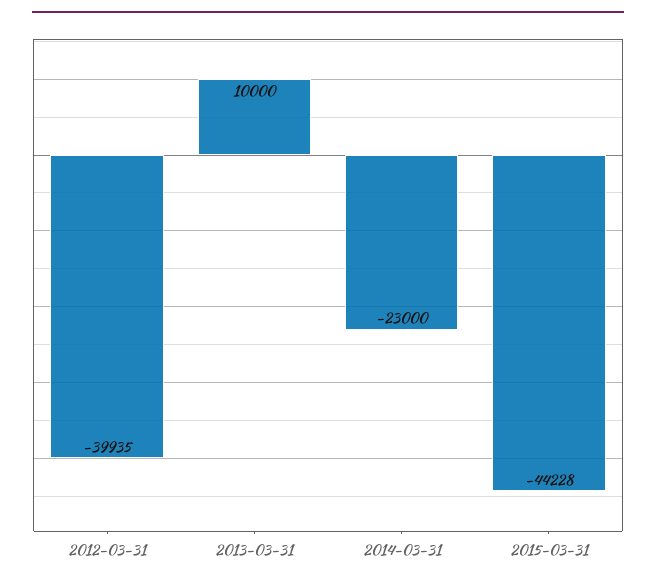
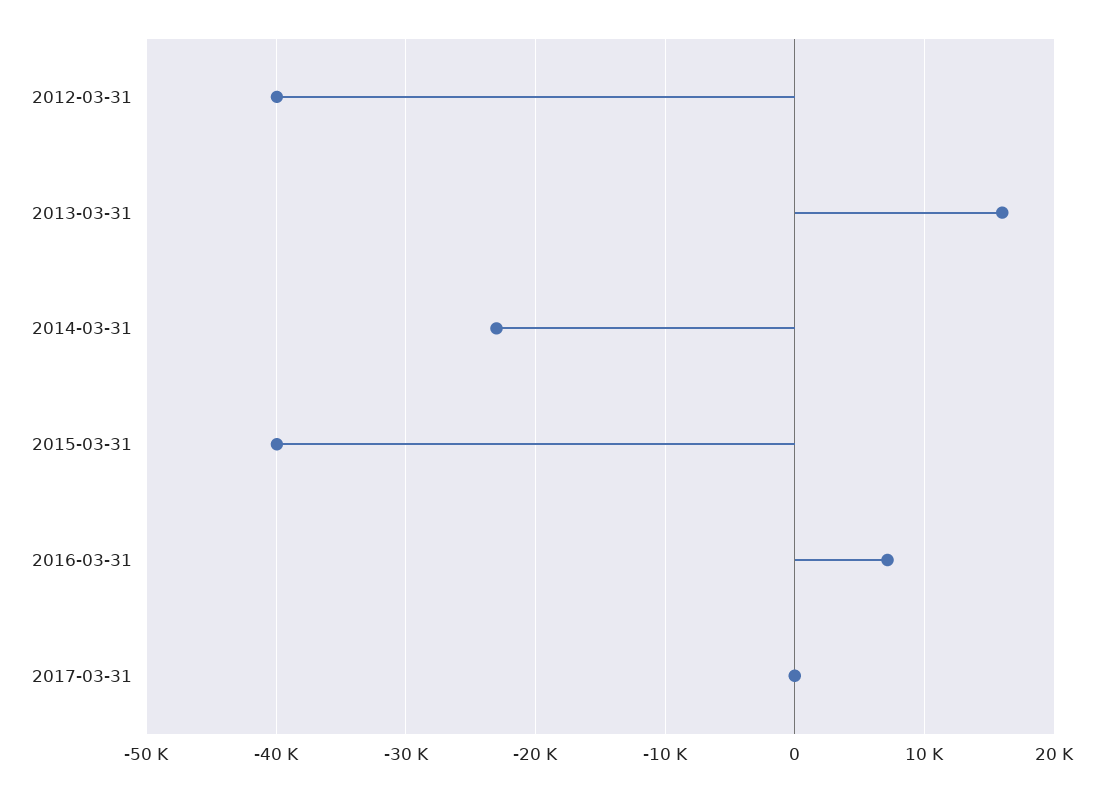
2013-03-31: 10000 -> 16000
2015-03-31: -44228 -> -40000
2016-03-31: none -> 7000
2017-03-31: none -> 0

